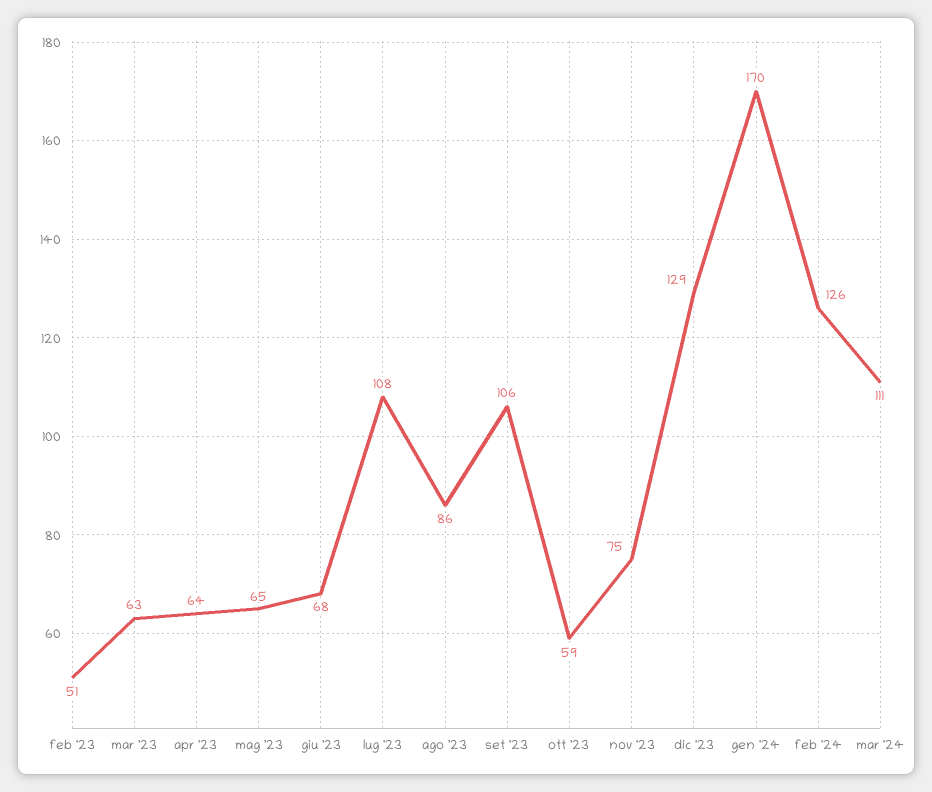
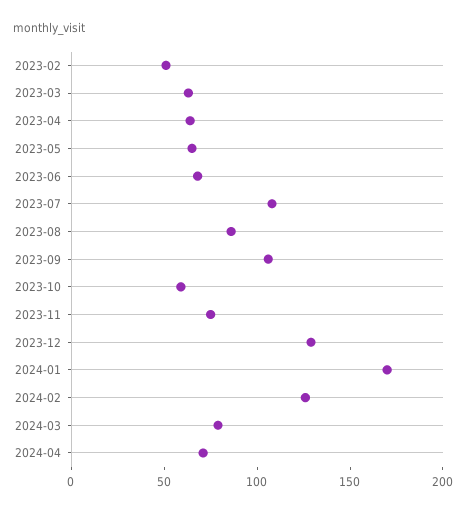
mar '24: 111 -> 80
2024-04: none -> 70

